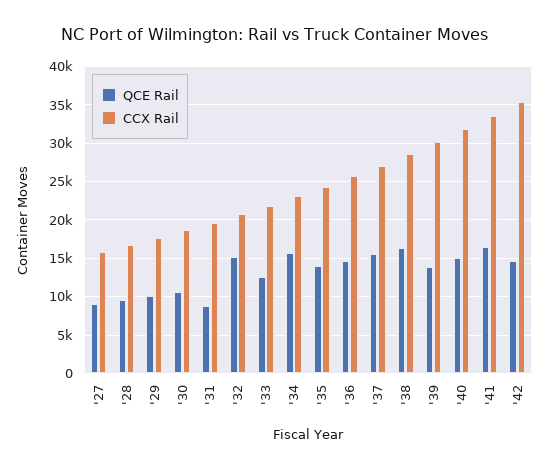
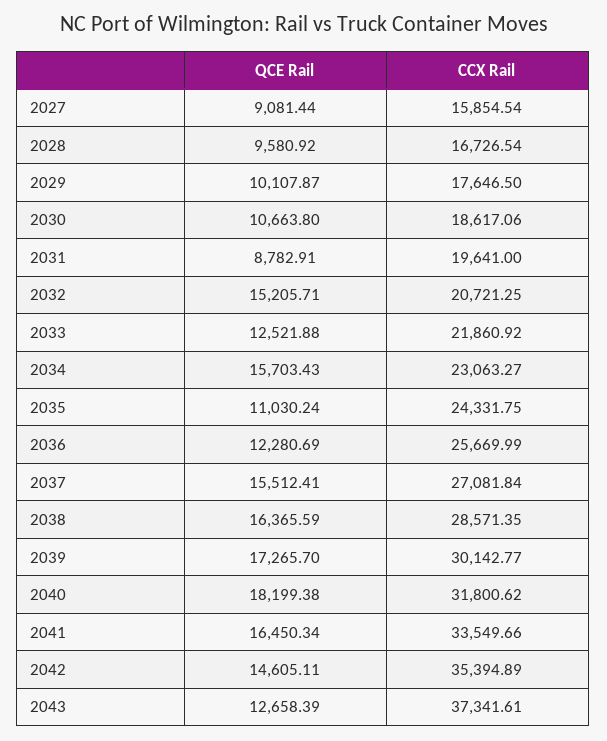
QCE Rail, '35: 14000 -> 11030.24
QCE Rail, '36: 15000 -> 12280.69
QCE Rail, '39: 14000 -> 17265.7
QCE Rail, '40: 15000 -> 18199.38
QCE Rail, 2043: none -> 12658.39
CCX Rail, 2043: none -> 37341.61

